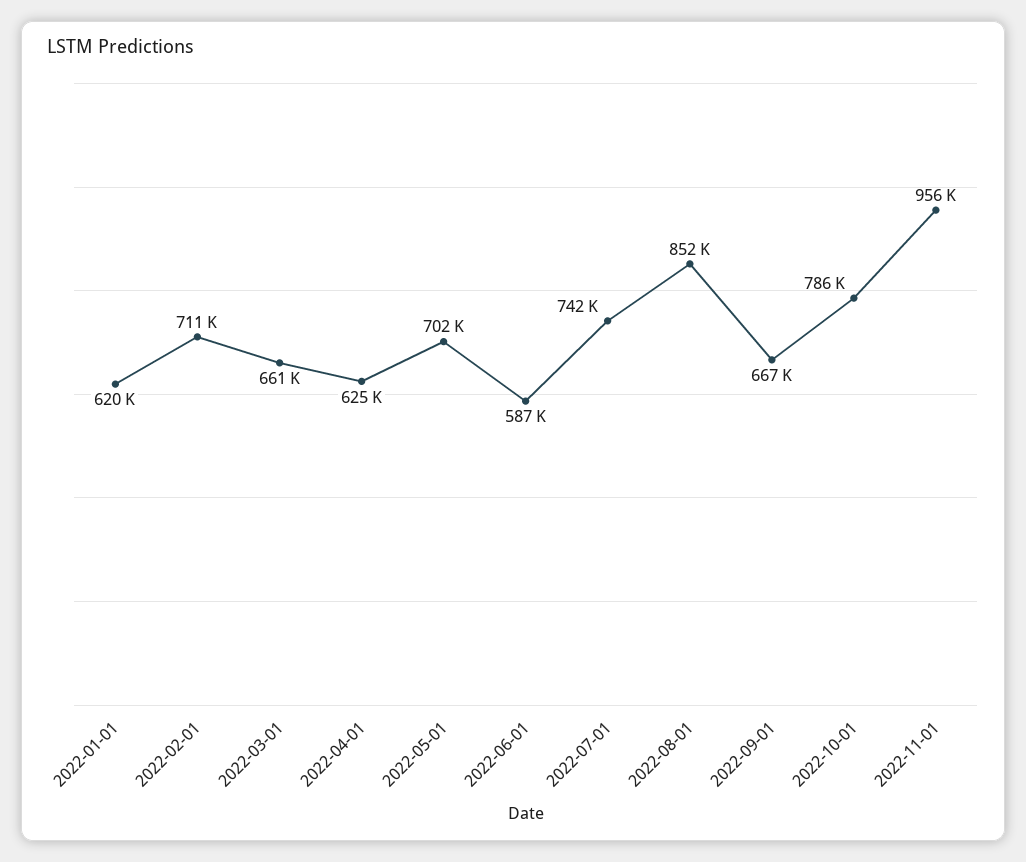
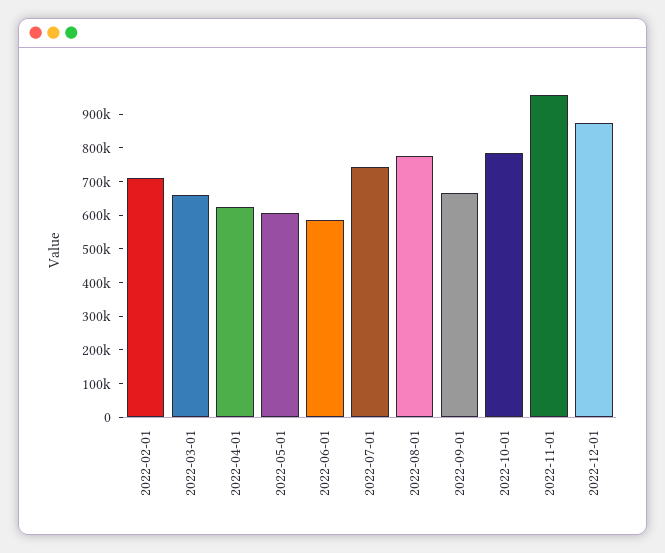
2022-01-01: 620000 -> none
2022-05-01: 702000 -> 600000
2022-08-01: 852000 -> 775000
2022-12-01: none -> 875000

